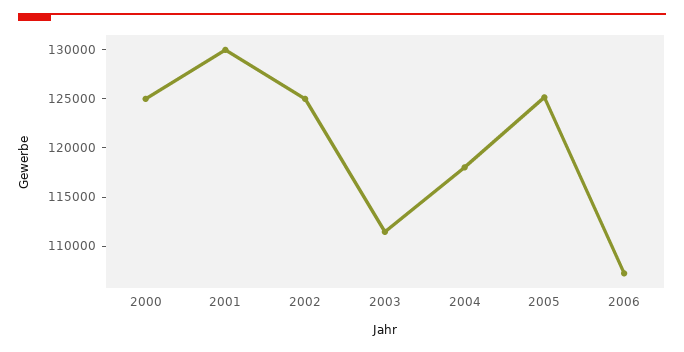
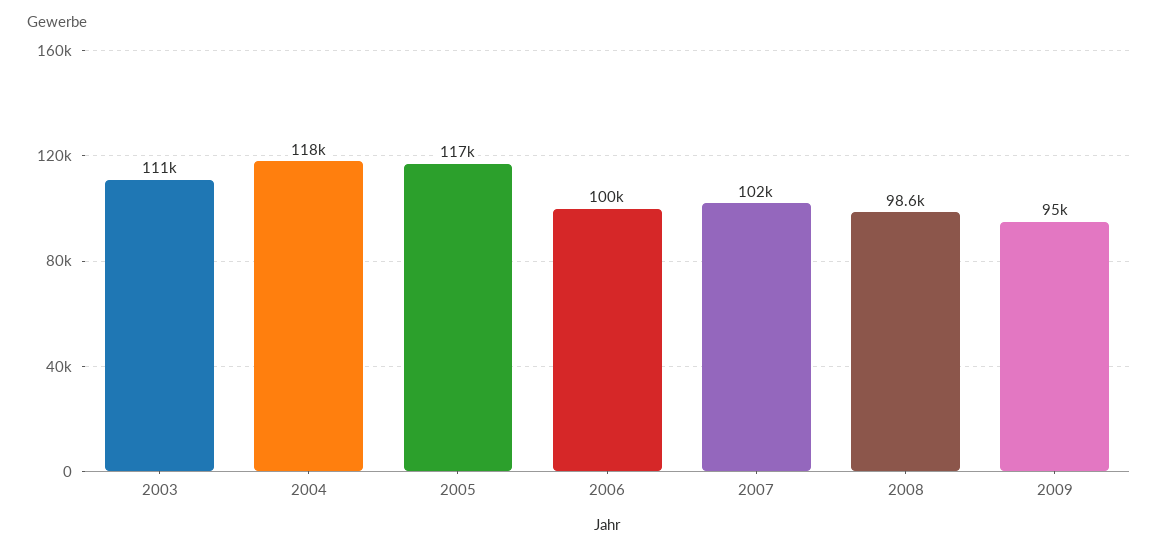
2000: 125000 -> none
2001: 130000 -> none
2002: 125000 -> none
2005: 125000 -> 117000
2006: 107000 -> 100000
2007: none -> 102000
2008: none -> 98600
2009: none -> 95000

